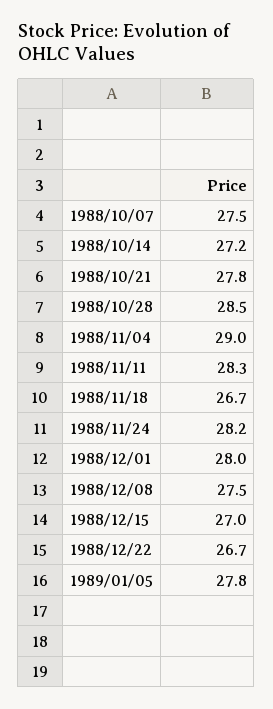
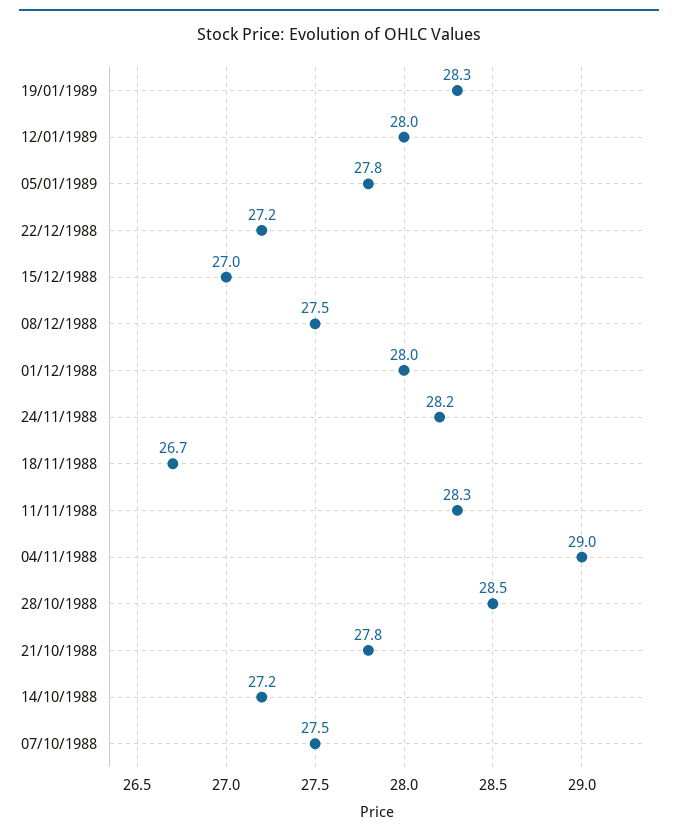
1988/12/22: 26.7 -> 27.2
19/01/1989: none -> 28.3
12/01/1989: none -> 28

